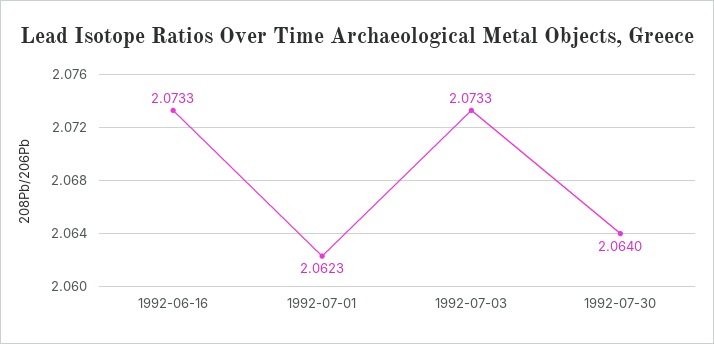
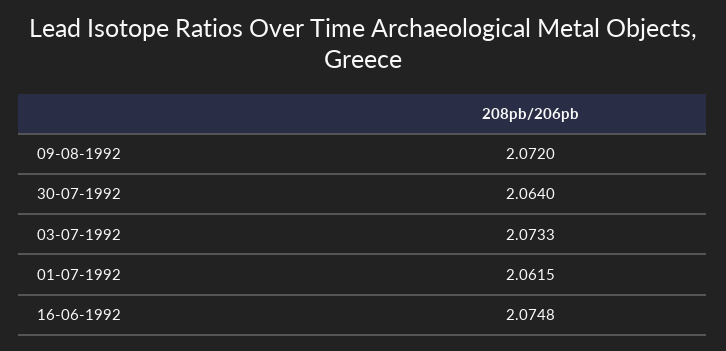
1992-06-16: 2.0733 -> 2.0748
1992-07-01: 2.0623 -> 2.0615
09-08-1992: none -> 2.072

